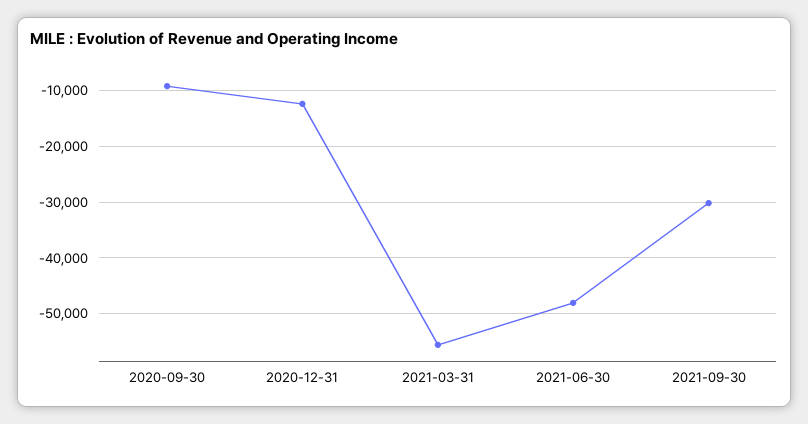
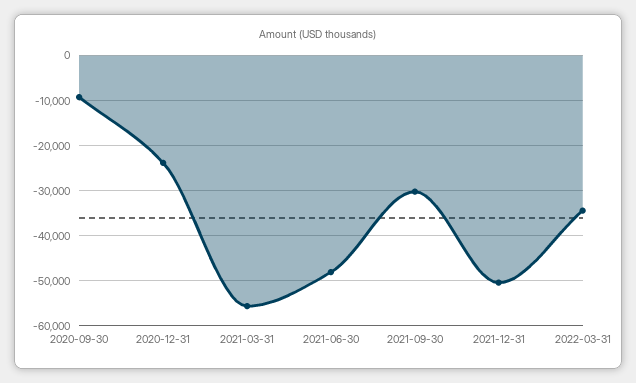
2020-12-31: -12000 -> -24000
2021-12-31: none -> -50000
2022-03-31: none -> -34000

